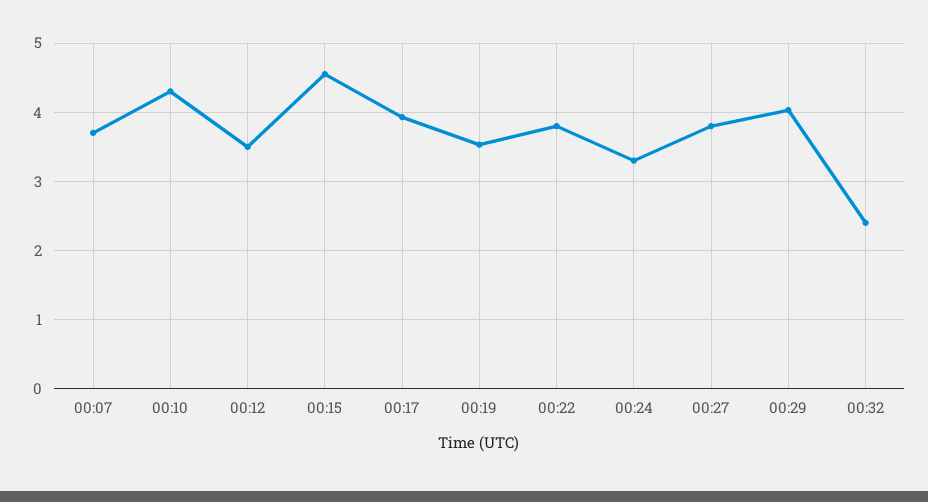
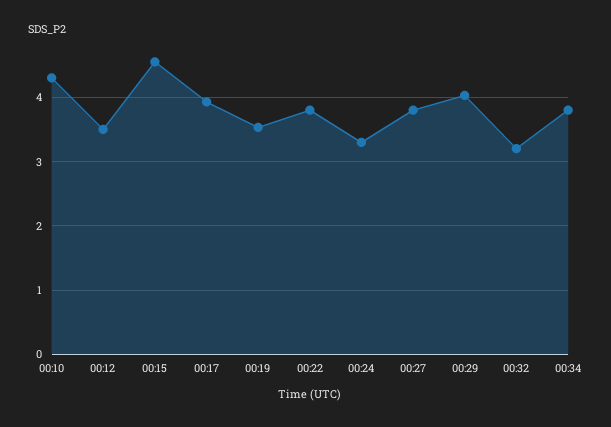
00:07: 3.7 -> none
00:32: 2.4 -> 3.2
00:34: none -> 3.8

